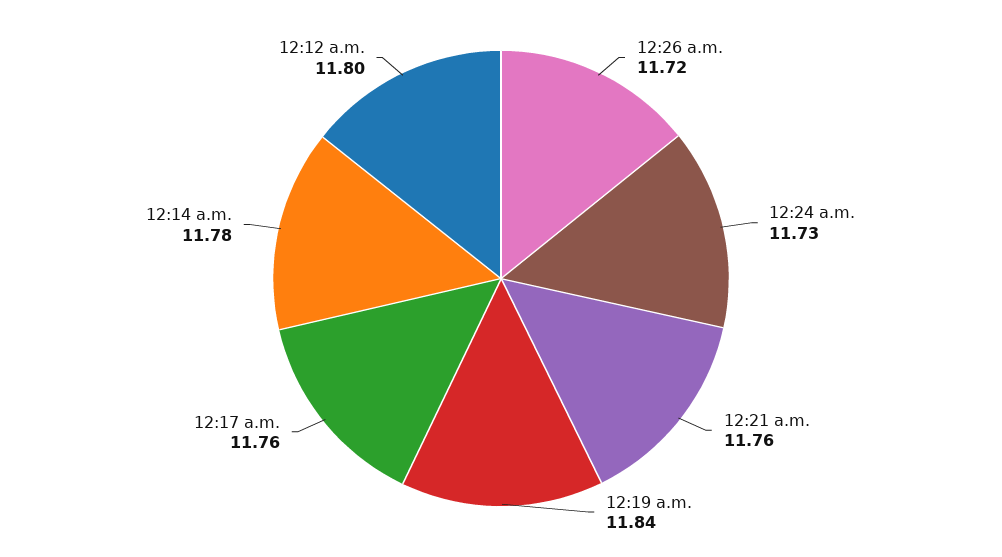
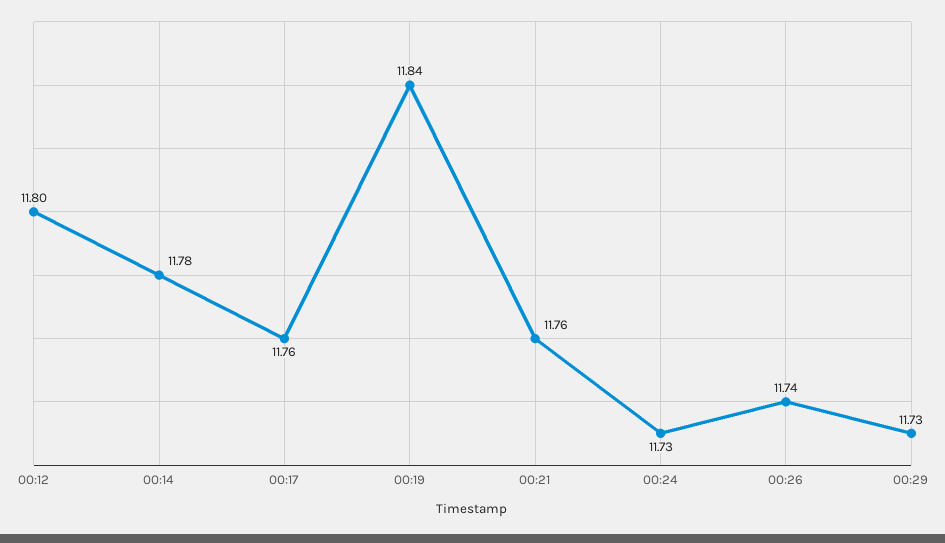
12:26 a.m.: 11.72 -> 11.74
00:29: none -> 11.73

